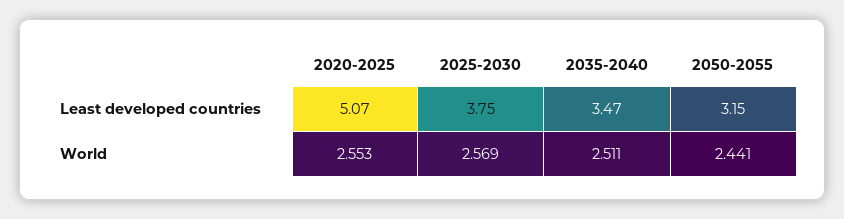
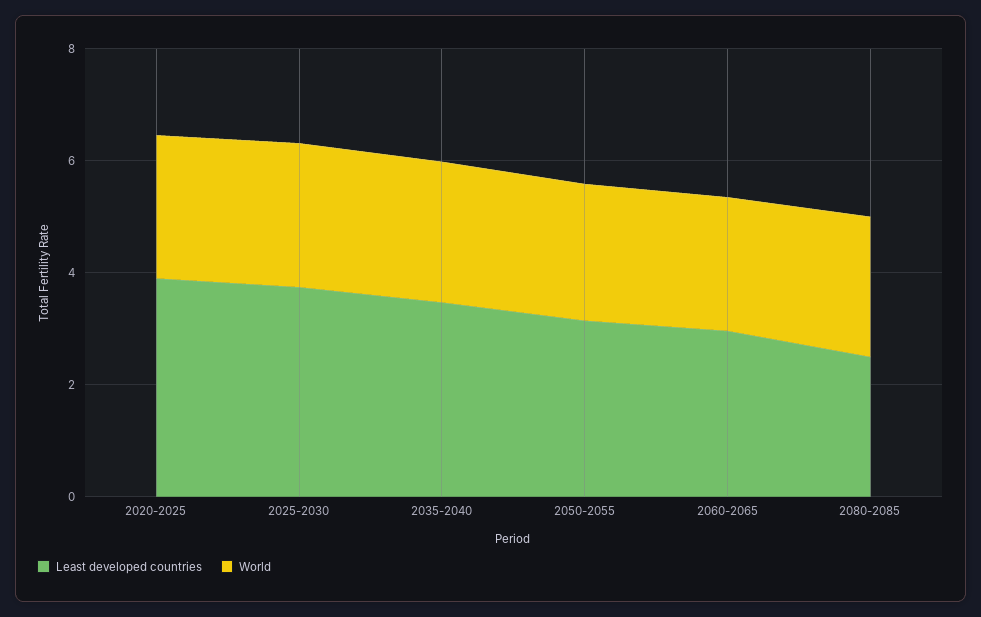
Least developed countries, 2020-2025: 5.07 -> 4
Least developed countries, 2060-2065: none -> 3
World, 2060-2065: none -> 2.5
Least developed countries, 2080-2085: none -> 2.5
World, 2080-2085: none -> 2.5

